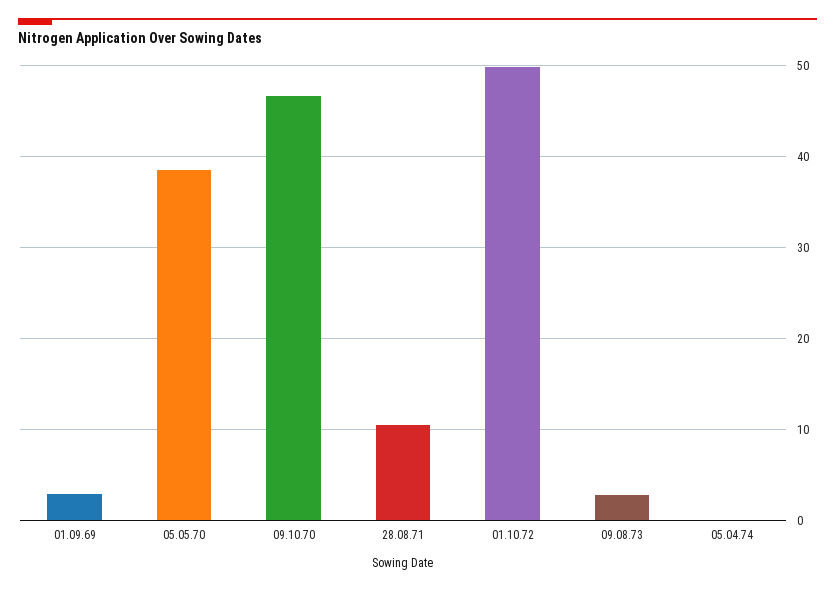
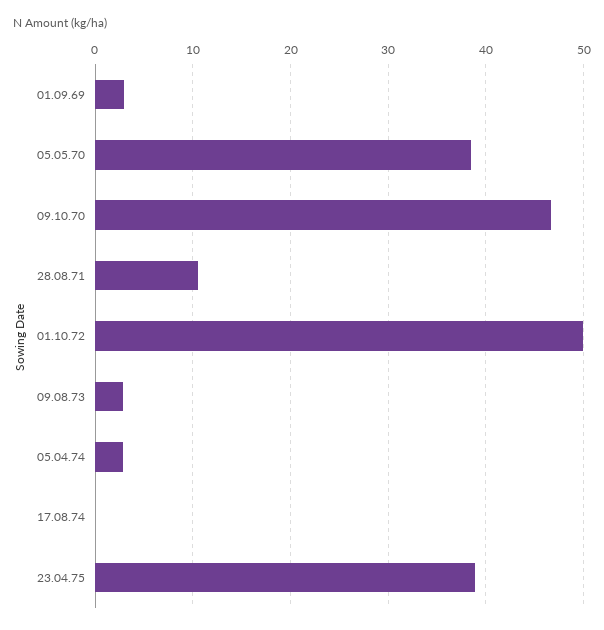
05.04.74: 0 -> 3
17.08.74: none -> 0
23.04.75: none -> 39

